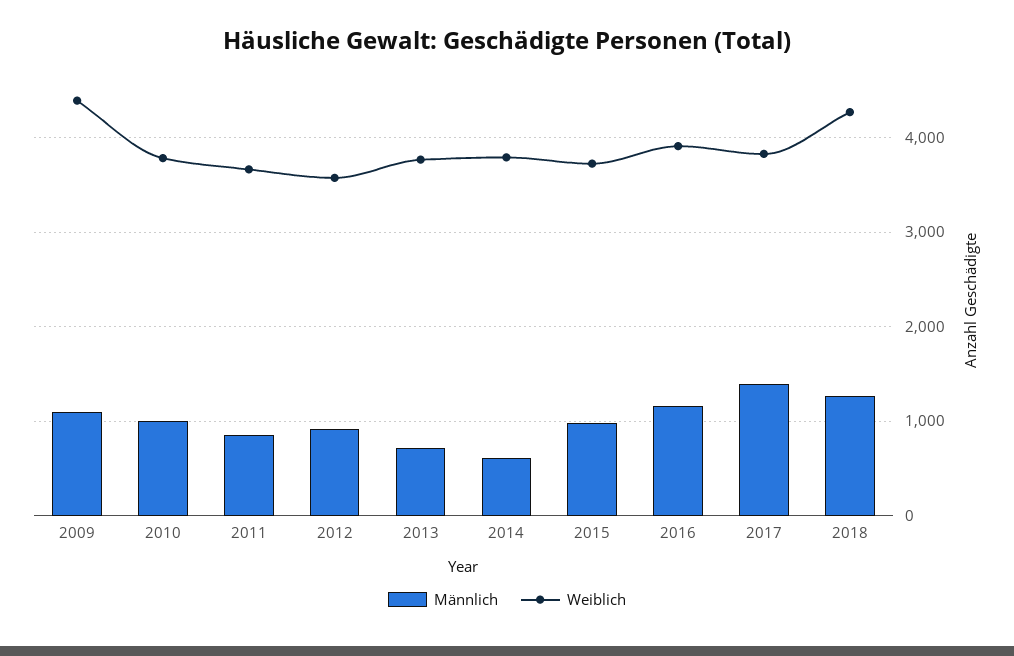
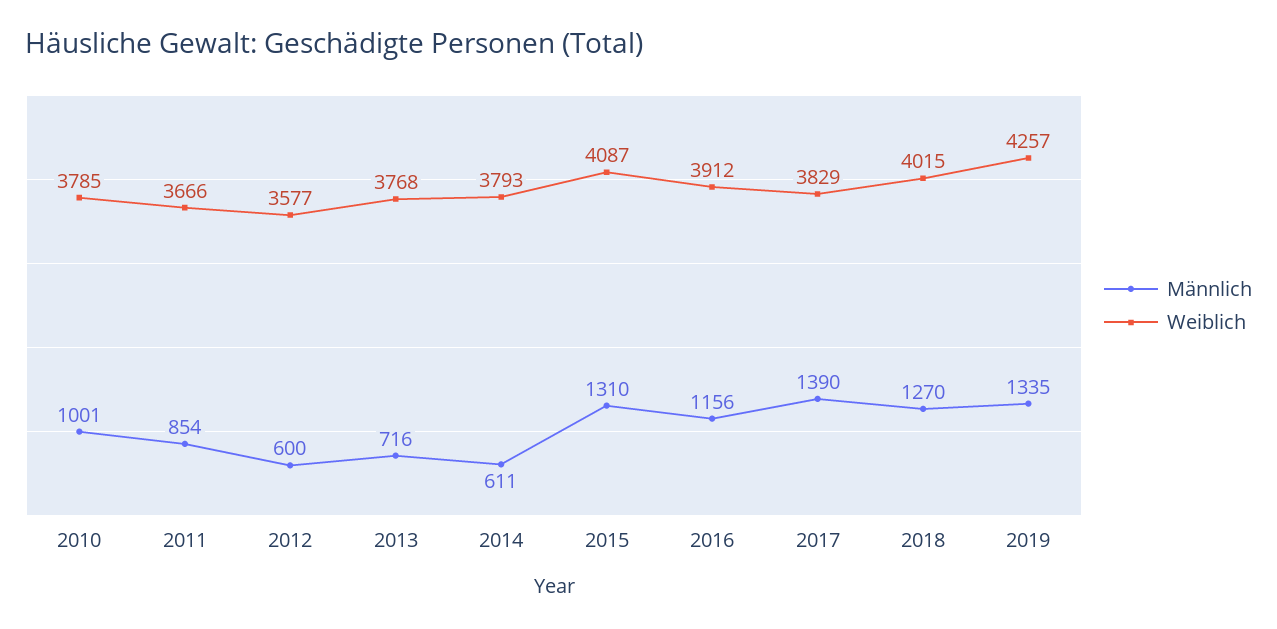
Männlich, 2009: 1100 -> none
Weiblich, 2009: 4400 -> none
Männlich, 2012: 900 -> 600
Männlich, 2015: 1000 -> 1310
Weiblich, 2015: 3700 -> 4087
Weiblich, 2018: 4300 -> 4015
Männlich, 2019: none -> 1335
Weiblich, 2019: none -> 4257

